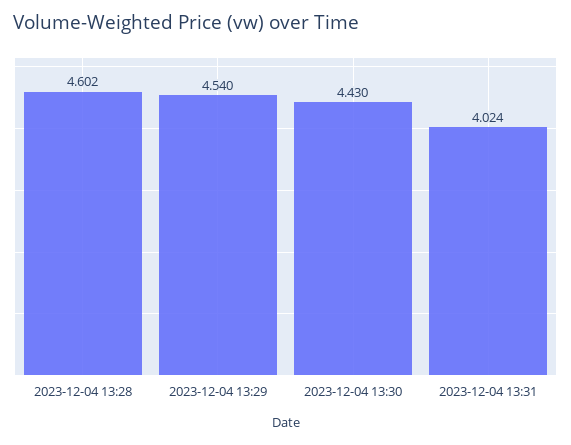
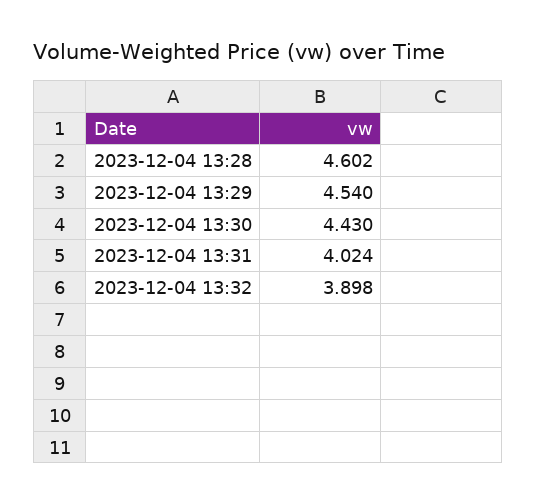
2023-12-04 13:32: none -> 3.898

